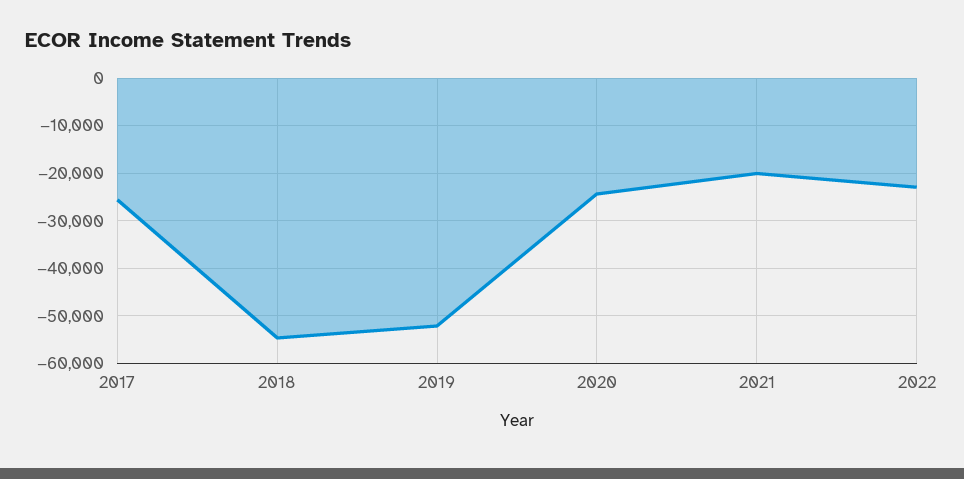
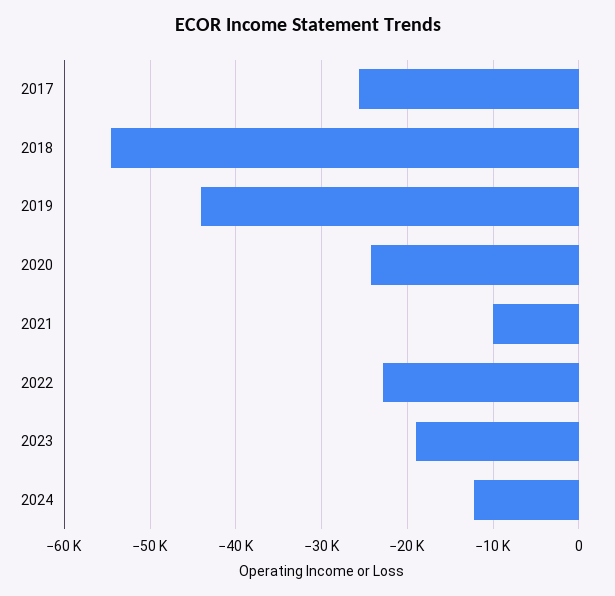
2019: -52000 -> -44000
2021: -20000 -> -10000
2023: none -> -19000
2024: none -> -12000

